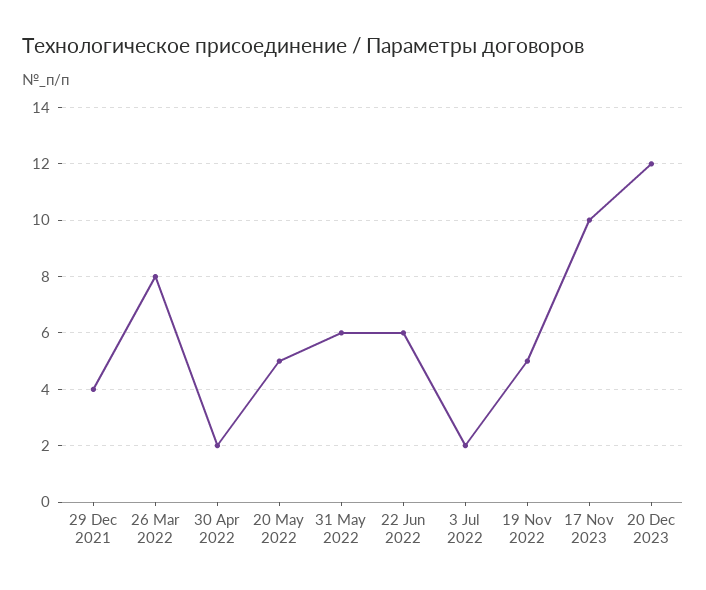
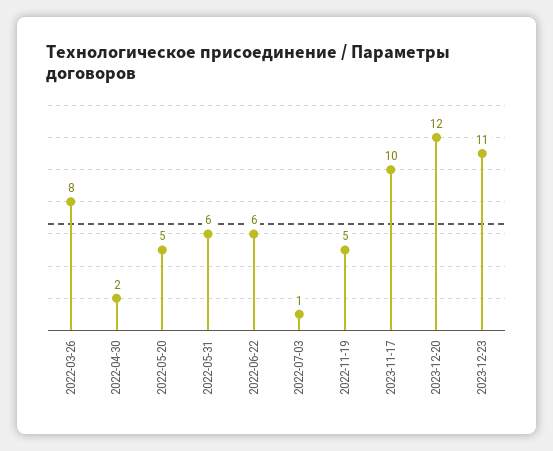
29 Dec 2021: 4 -> none
3 Jul 2022: 2 -> 1
2023-12-23: none -> 11

